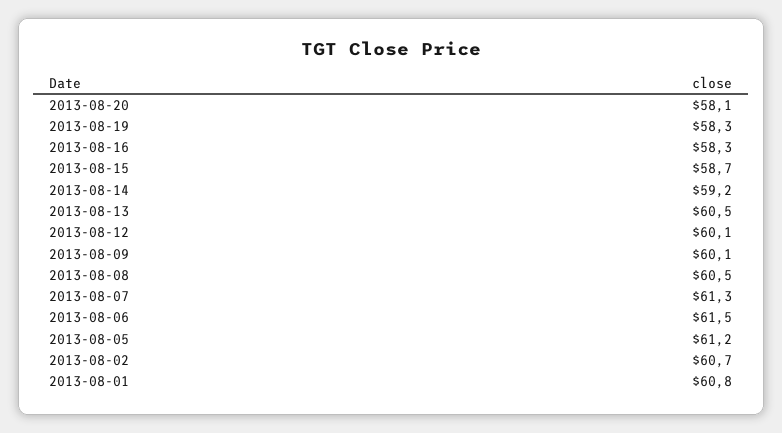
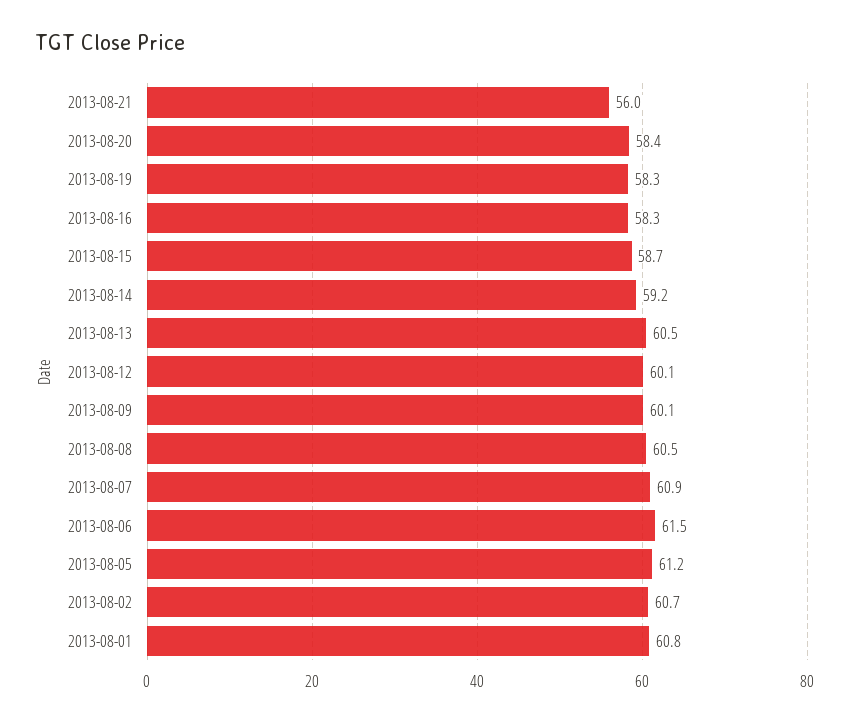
2013-08-20: 58.1 -> 58.4
2013-08-07: 61.3 -> 60.9
2013-08-21: none -> 56

